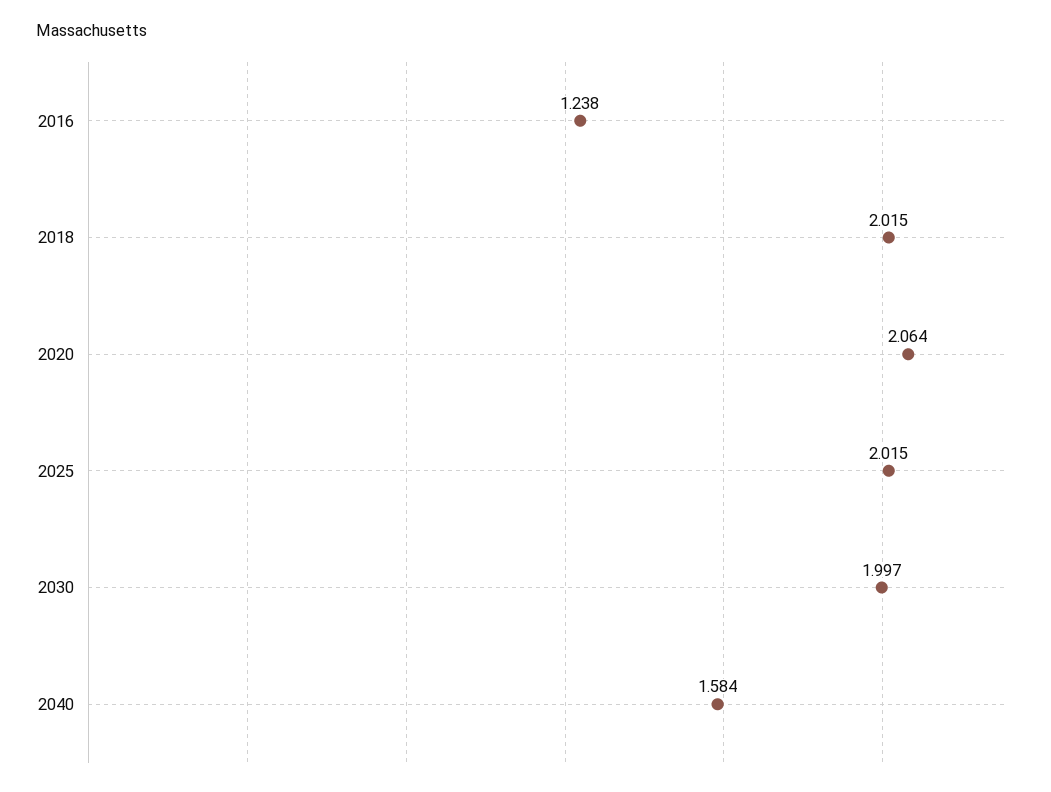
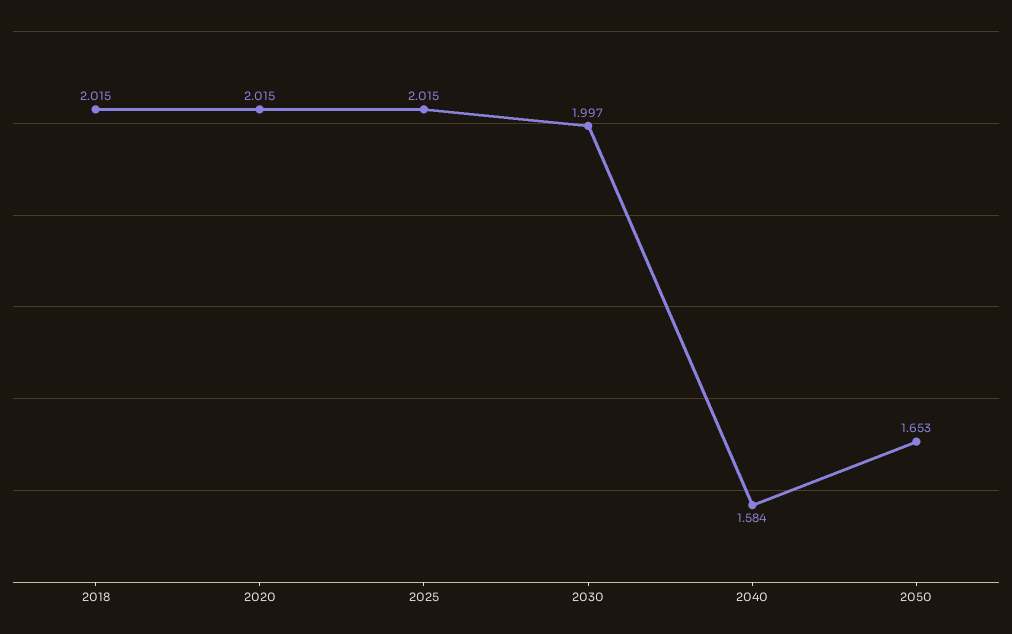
2016: 1.238 -> none
2020: 2.064 -> 2.015
2050: none -> 1.653

